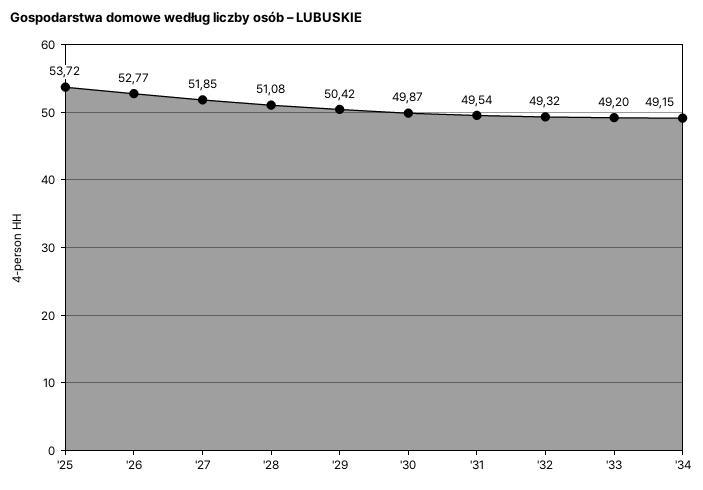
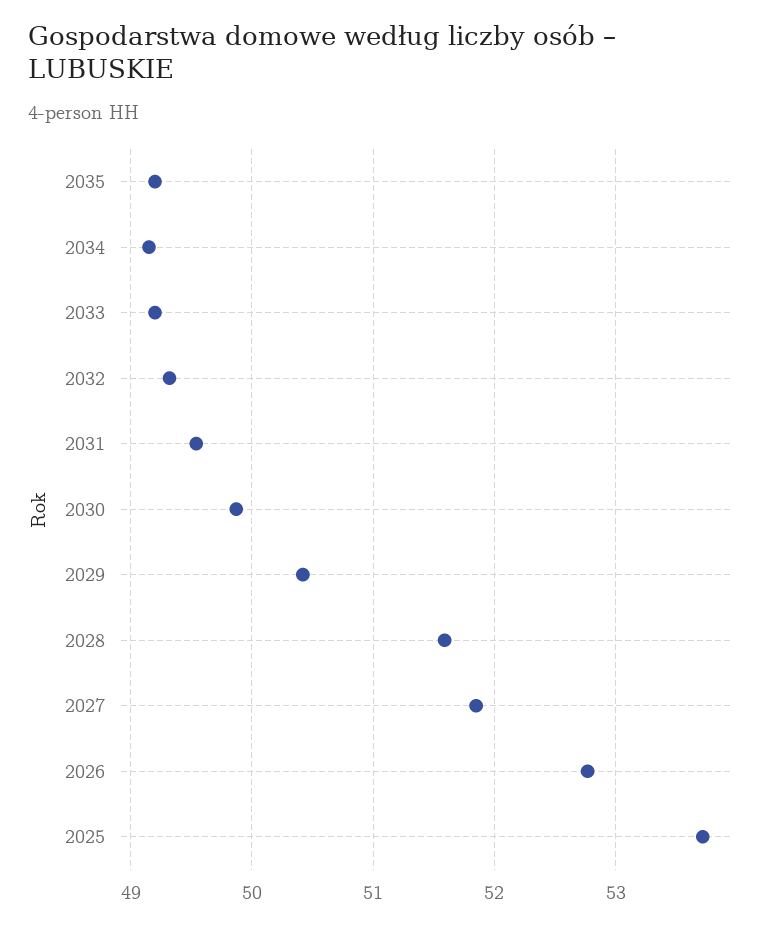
'28: 51.08 -> 51.6
2035: none -> 49.2

